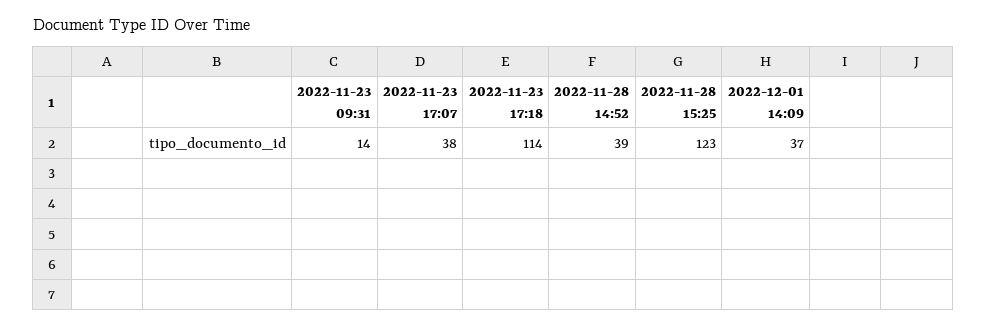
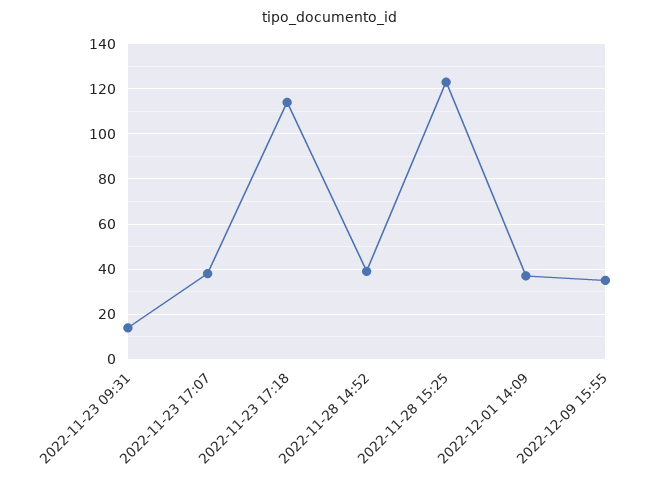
2022-12-09 15:55: none -> 35

